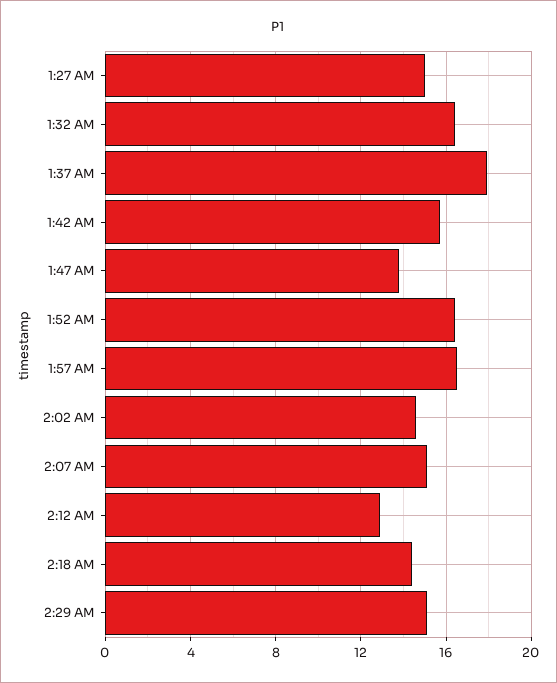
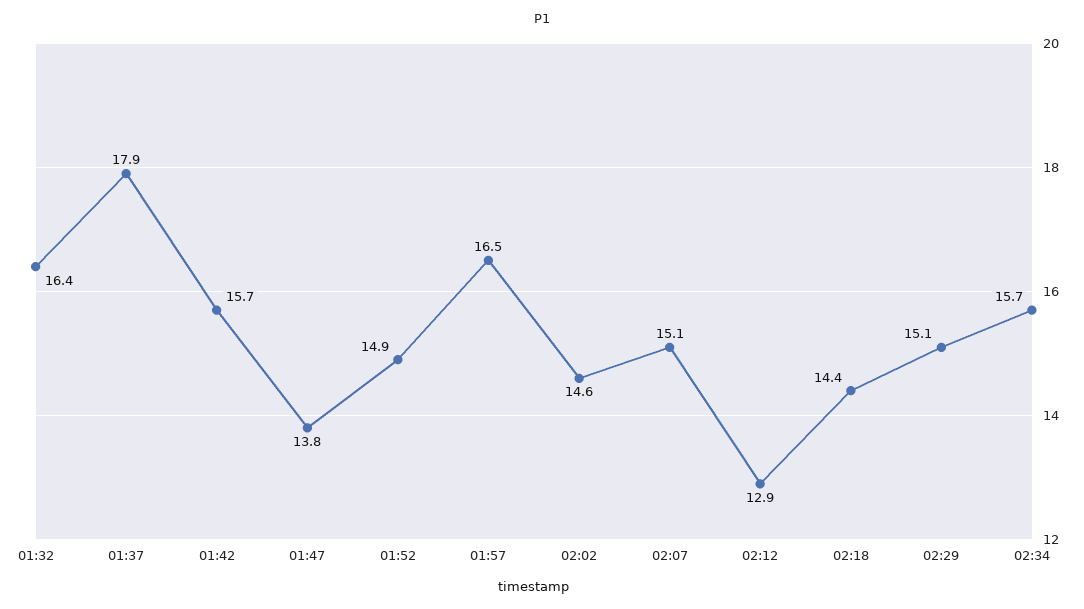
1:27 AM: 15 -> none
1:52 AM: 16.5 -> 14.9
02:34: none -> 15.7

